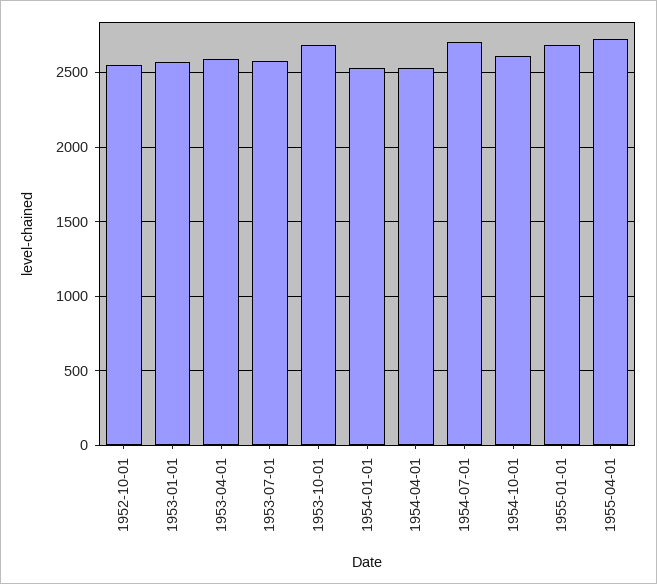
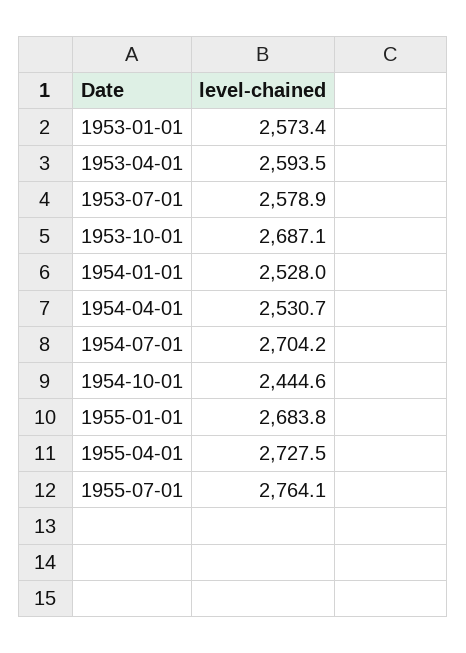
1952-10-01: 2550 -> none
1954-10-01: 2600 -> 2444.6
1955-07-01: none -> 2764.1

